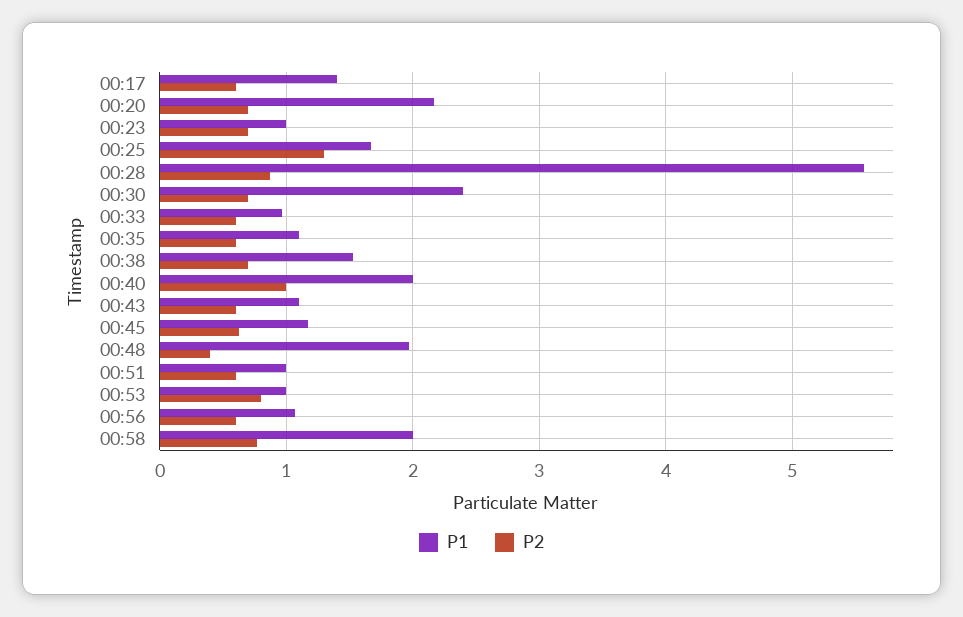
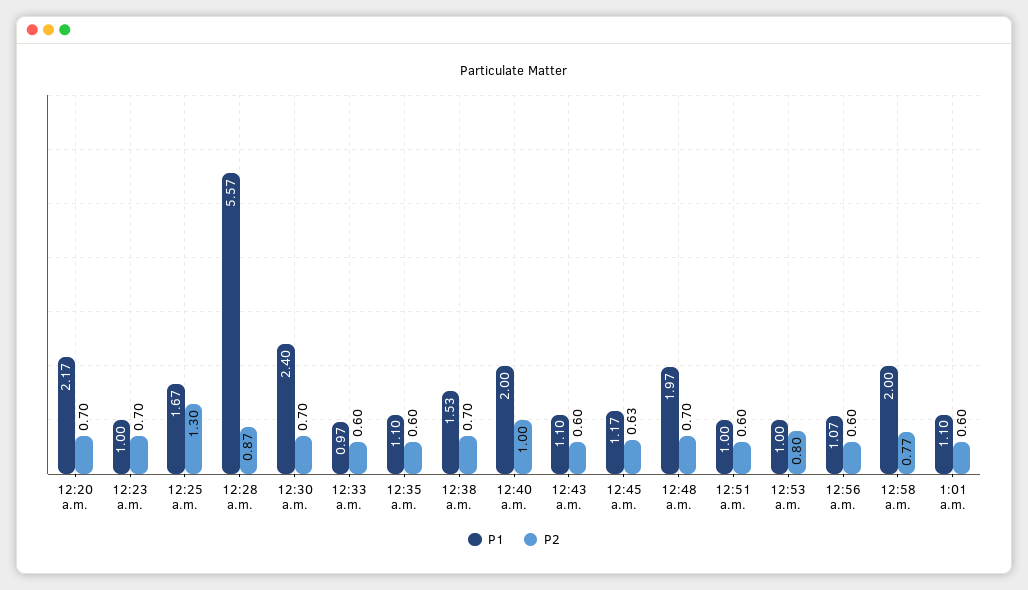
P1, 00:17: 1.4 -> none
P2, 00:17: 0.6 -> none
P2, 00:48: 0.4 -> 0.7
P1, 1:01 a.m.: none -> 1.1
P2, 1:01 a.m.: none -> 0.6

